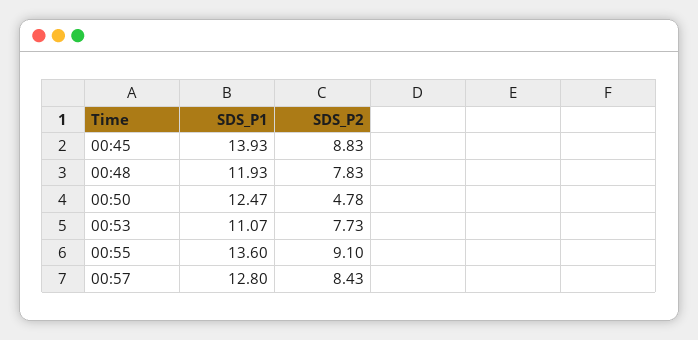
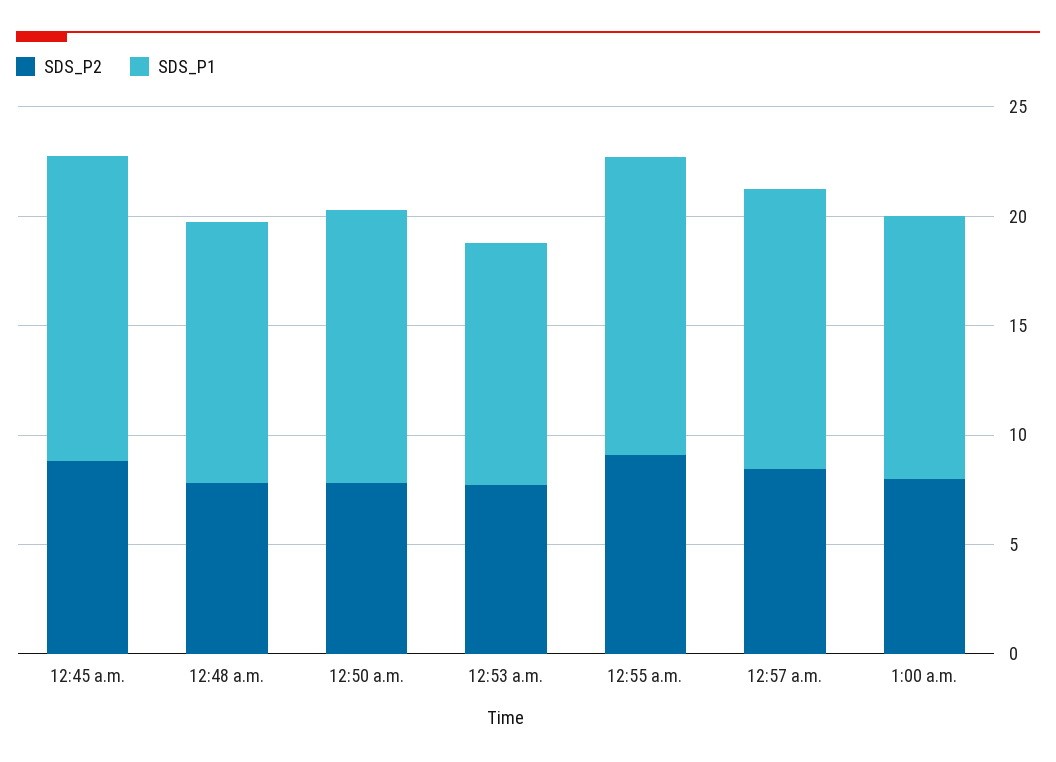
SDS_P2, 00:50: 4.78 -> 8
SDS_P2, 1:00 a.m.: none -> 8
SDS_P1, 1:00 a.m.: none -> 12

